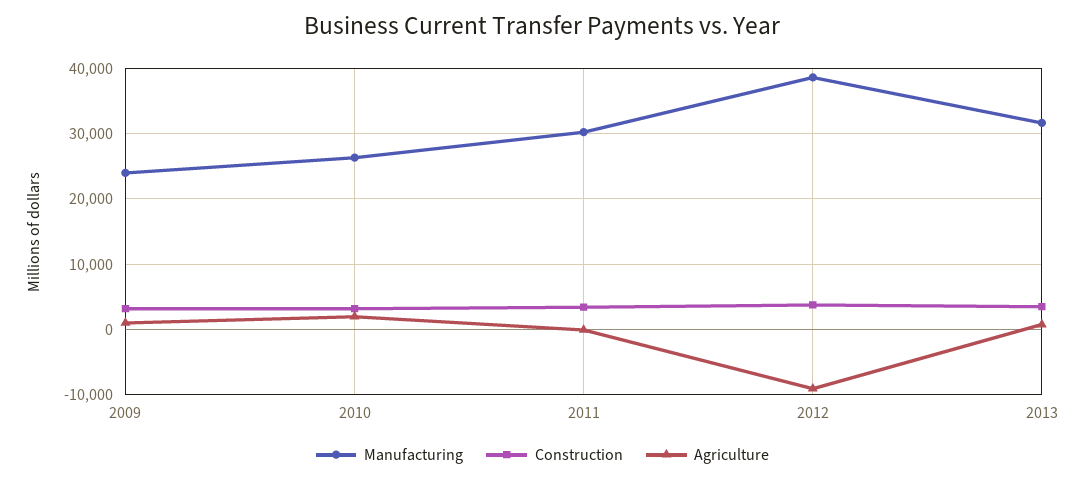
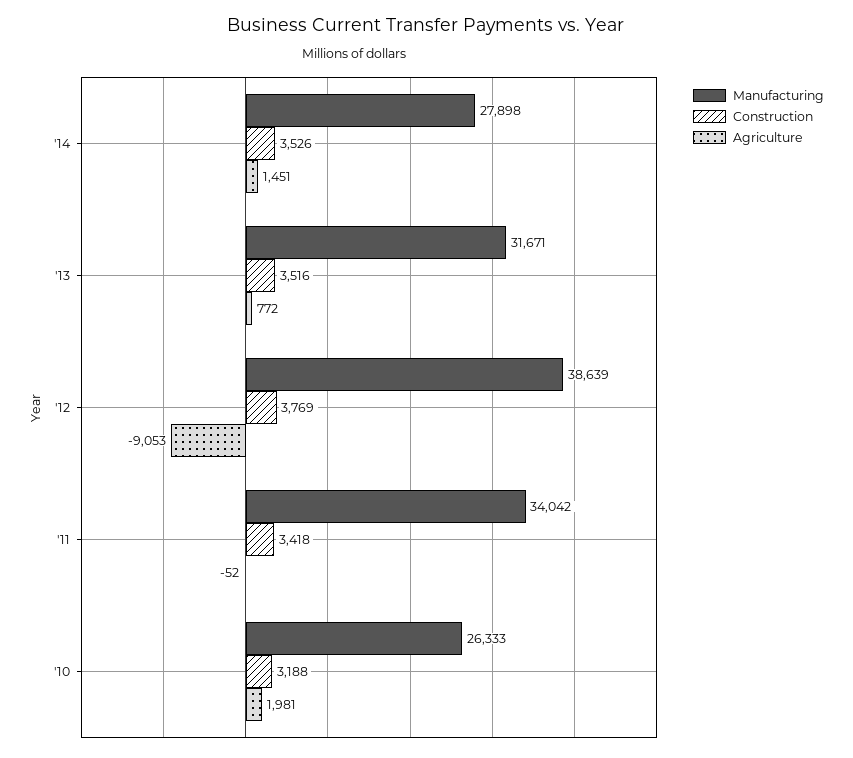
Manufacturing, 2009: 24000 -> none
Construction, 2009: 3000 -> none
Agriculture, 2009: 1000 -> none
Manufacturing, 2011: 30000 -> 34042
Manufacturing, '14: none -> 27898
Construction, '14: none -> 3526
Agriculture, '14: none -> 1451

